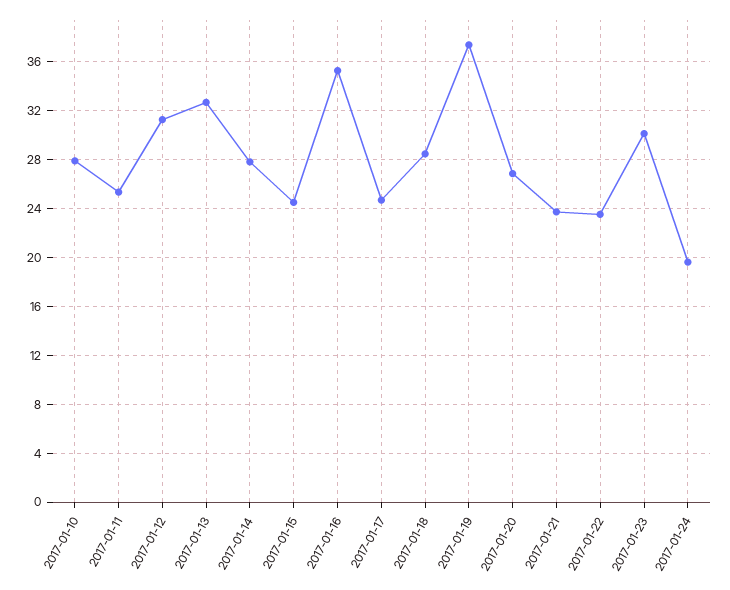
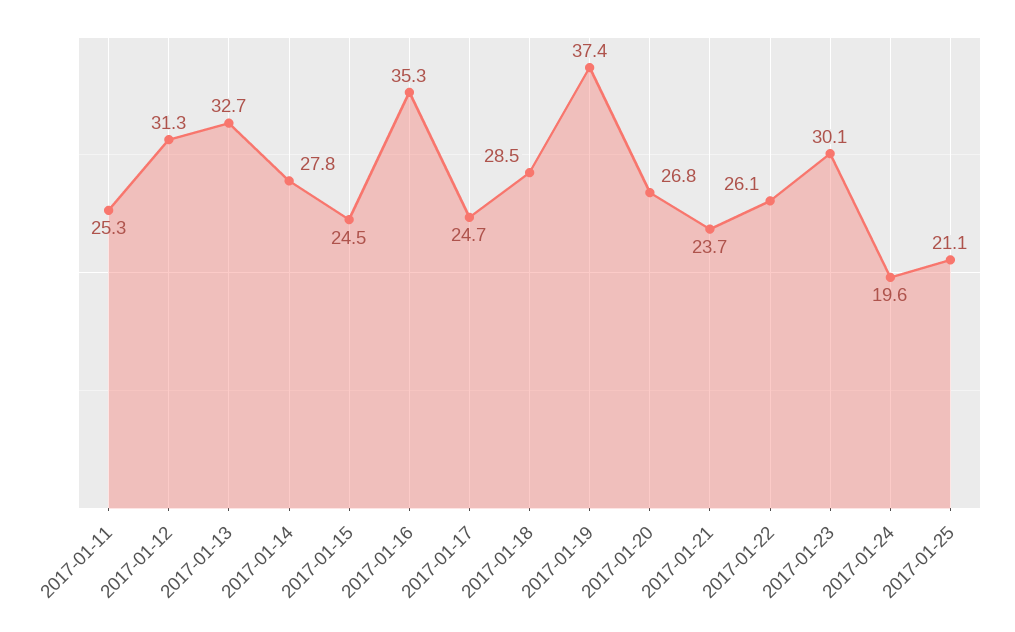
2017-01-10: 28 -> none
2017-01-22: 23.5 -> 26.1
2017-01-25: none -> 21.1

